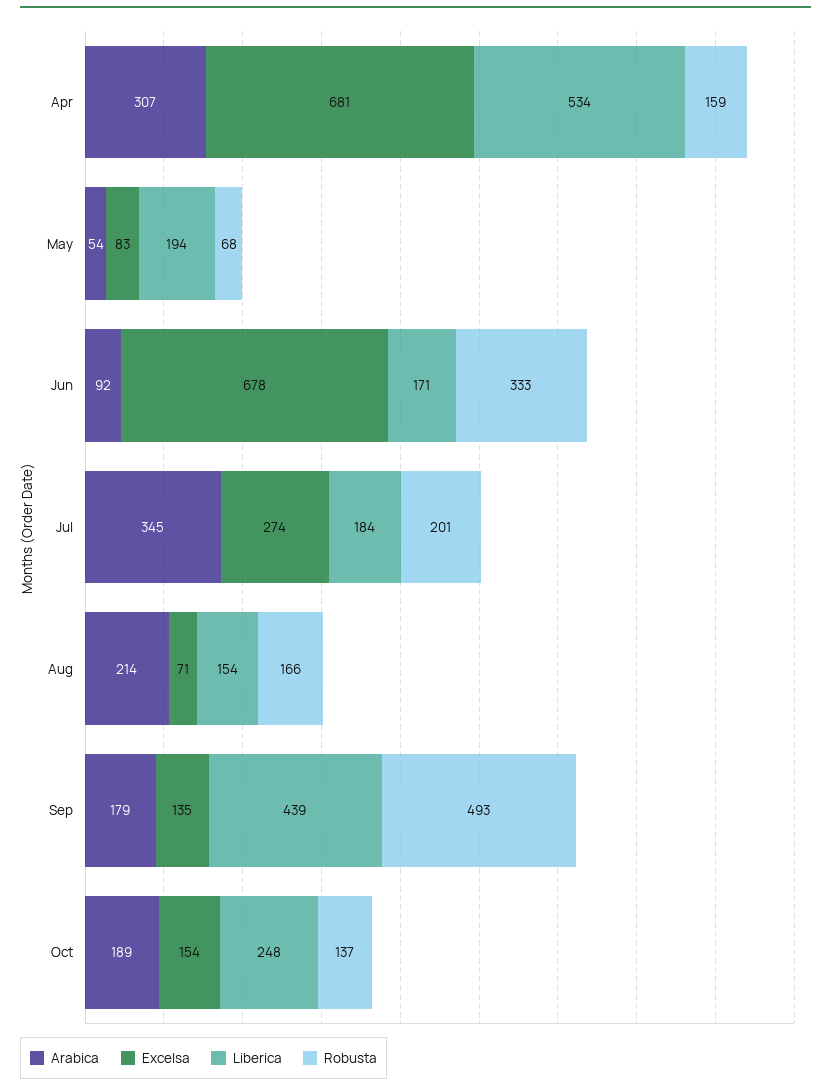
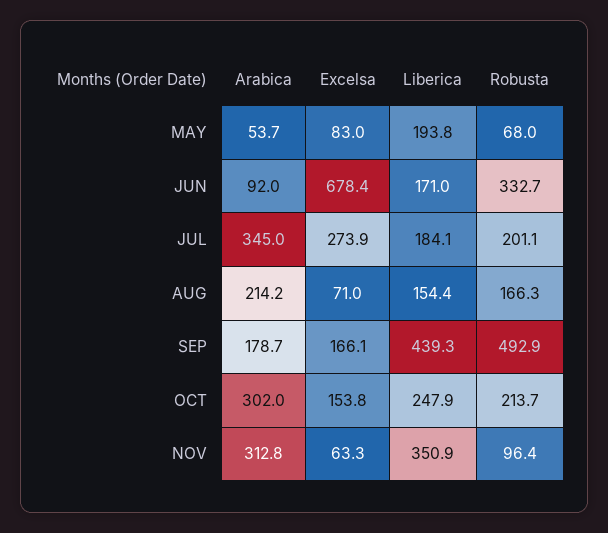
Arabica, Apr: 307 -> none
Excelsa, Apr: 681 -> none
Liberica, Apr: 534 -> none
Robusta, Apr: 159 -> none
Excelsa, Sep: 135 -> 166.1
Arabica, Oct: 189 -> 302
Robusta, Oct: 137 -> 213.7
Arabica, NOV: none -> 312.8
Excelsa, NOV: none -> 63.3
Liberica, NOV: none -> 350.9
Robusta, NOV: none -> 96.4

